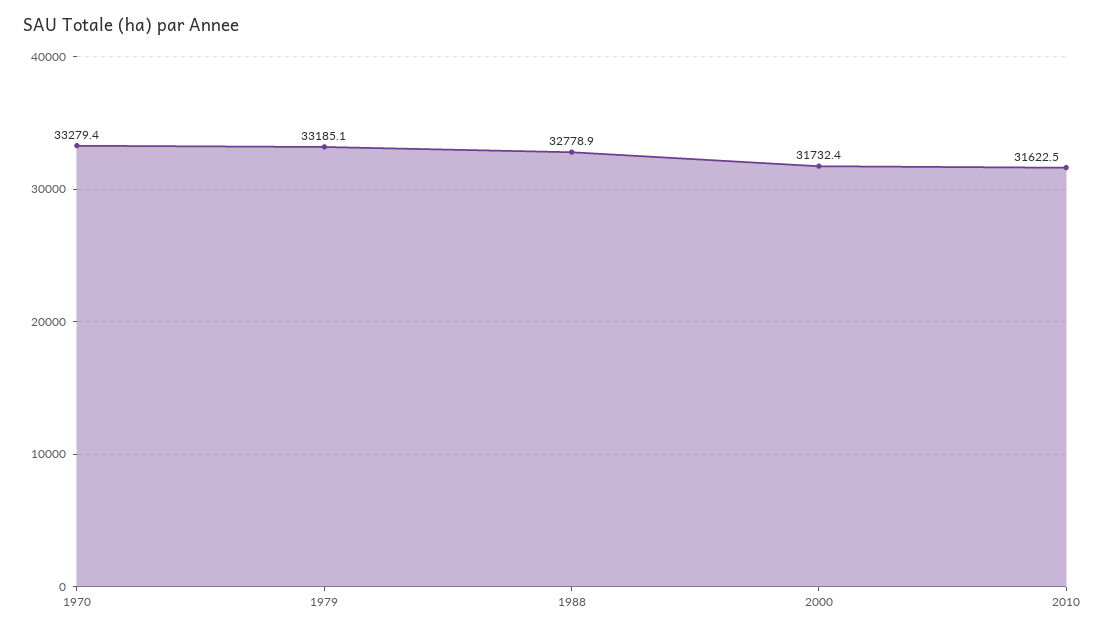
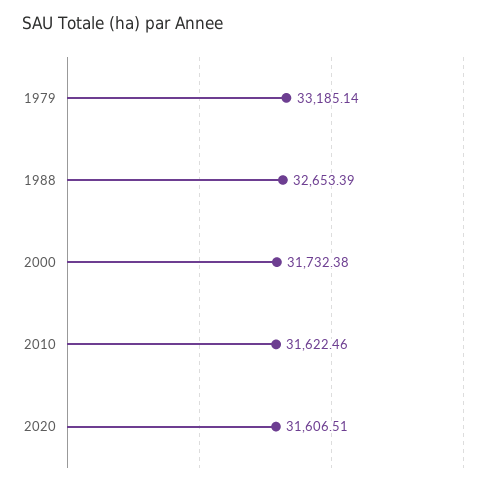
1970: 33279.4 -> none
1988: 32778.9 -> 32653.39
2020: none -> 31606.51

